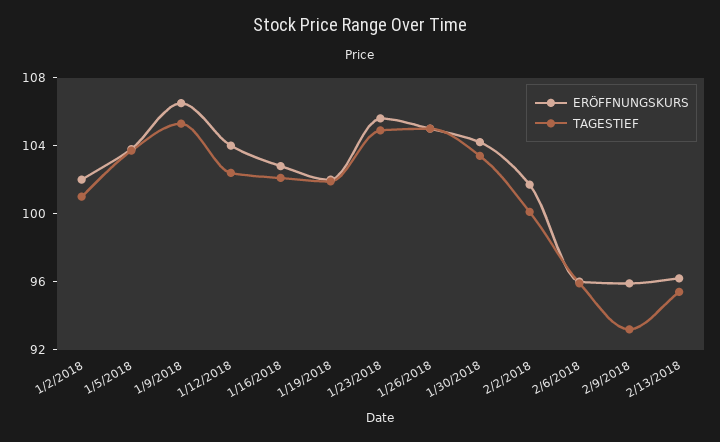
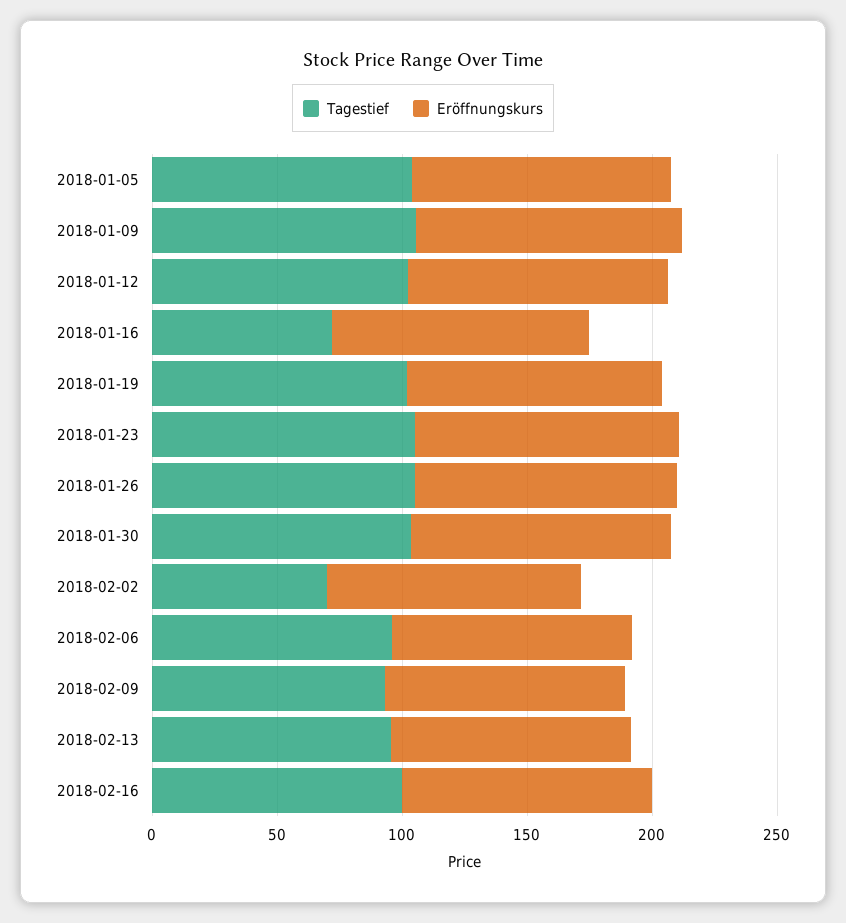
ERÖFFNUNGSKURS, 1/2/2018: 102 -> none
TAGESTIEF, 1/2/2018: 101 -> none
TAGESTIEF, 1/16/2018: 102 -> 70
TAGESTIEF, 2/2/2018: 100 -> 70
TAGESTIEF, 2018-02-16: none -> 100
ERÖFFNUNGSKURS, 2018-02-16: none -> 100

